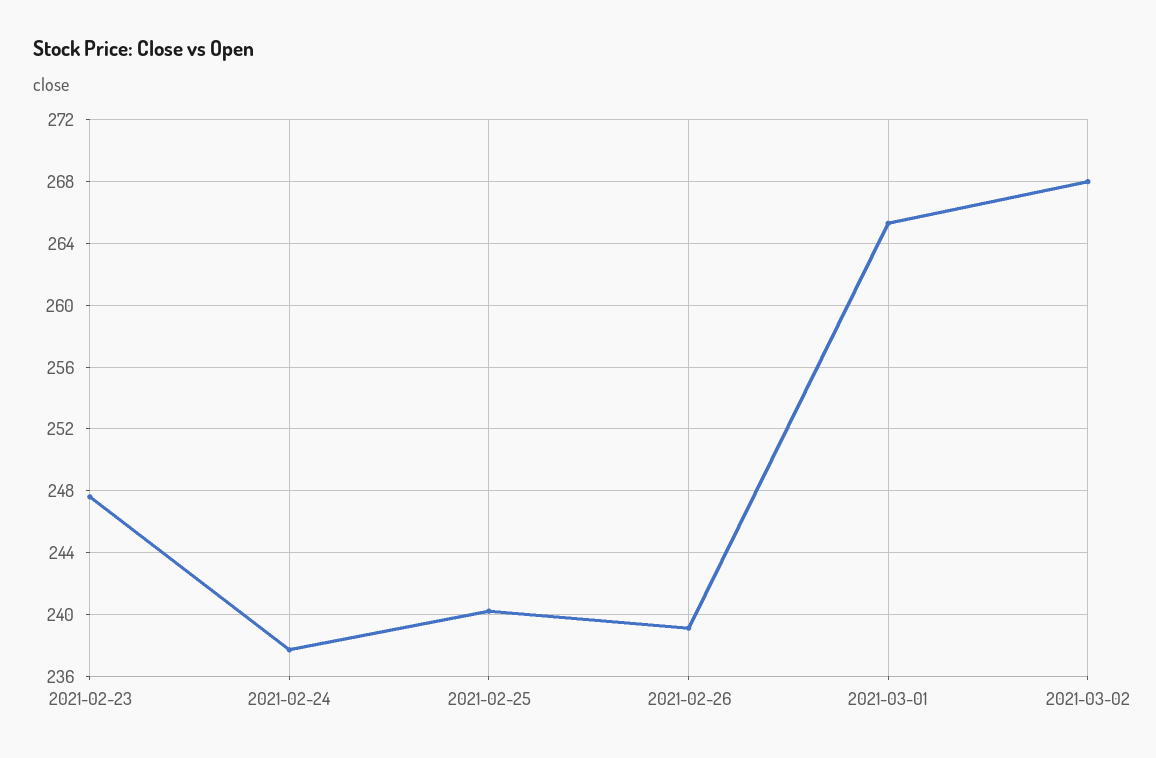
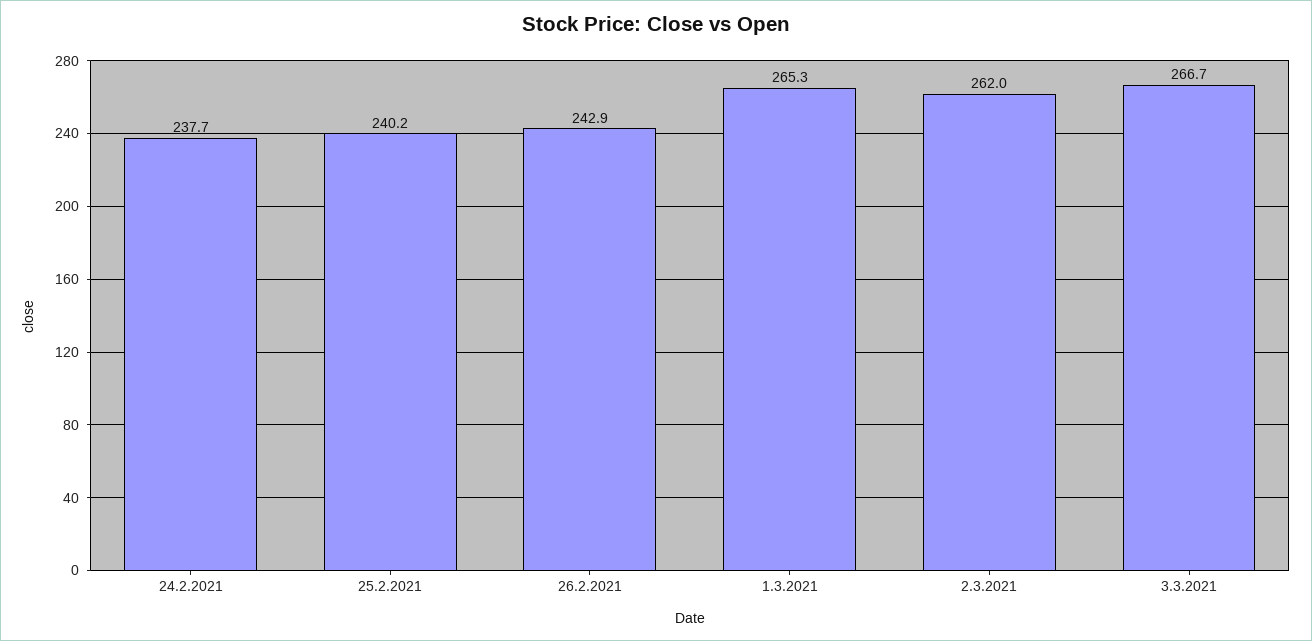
2021-02-23: 247.5 -> none
2021-02-26: 239 -> 242.9
2021-03-02: 268 -> 262
3.3.2021: none -> 266.7

